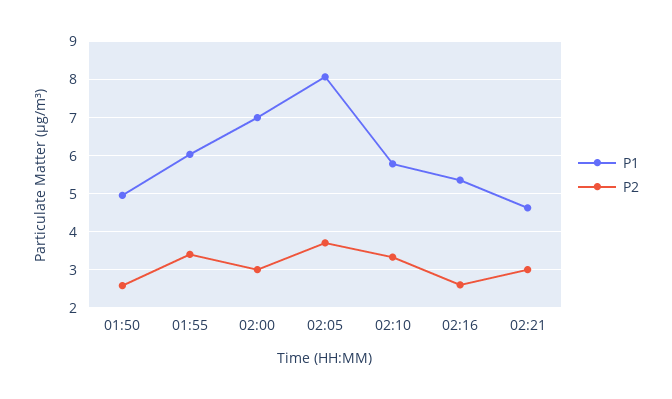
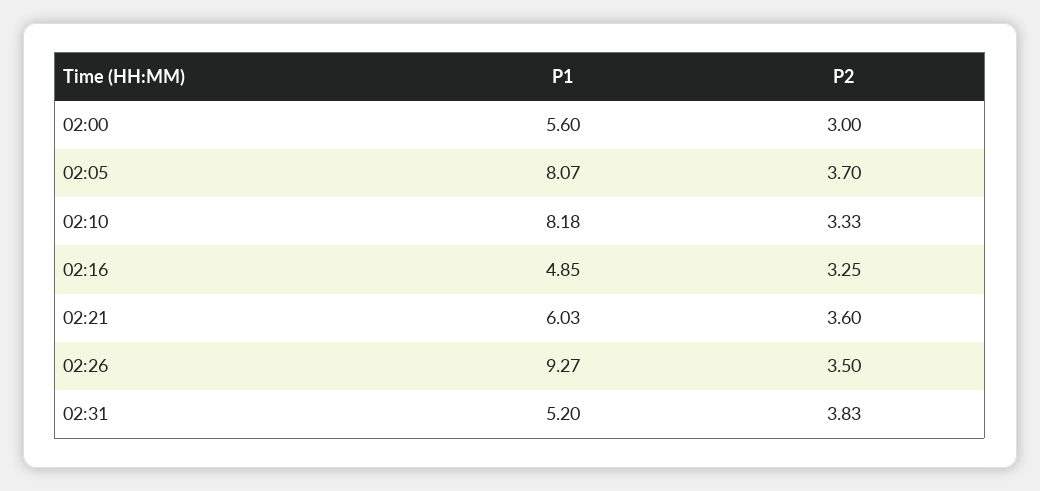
P1, 01:50: 5 -> none
P2, 01:50: 2.6 -> none
P1, 01:55: 6 -> none
P2, 01:55: 3.4 -> none
P1, 02:00: 7 -> 5.6
P1, 02:10: 5.8 -> 8.18
P1, 02:16: 5.4 -> 4.85
P2, 02:16: 2.6 -> 3.25
P1, 02:21: 4.6 -> 6.03
P2, 02:21: 3 -> 3.6
P1, 02:26: none -> 9.27
P2, 02:26: none -> 3.5
P1, 02:31: none -> 5.2
P2, 02:31: none -> 3.83

